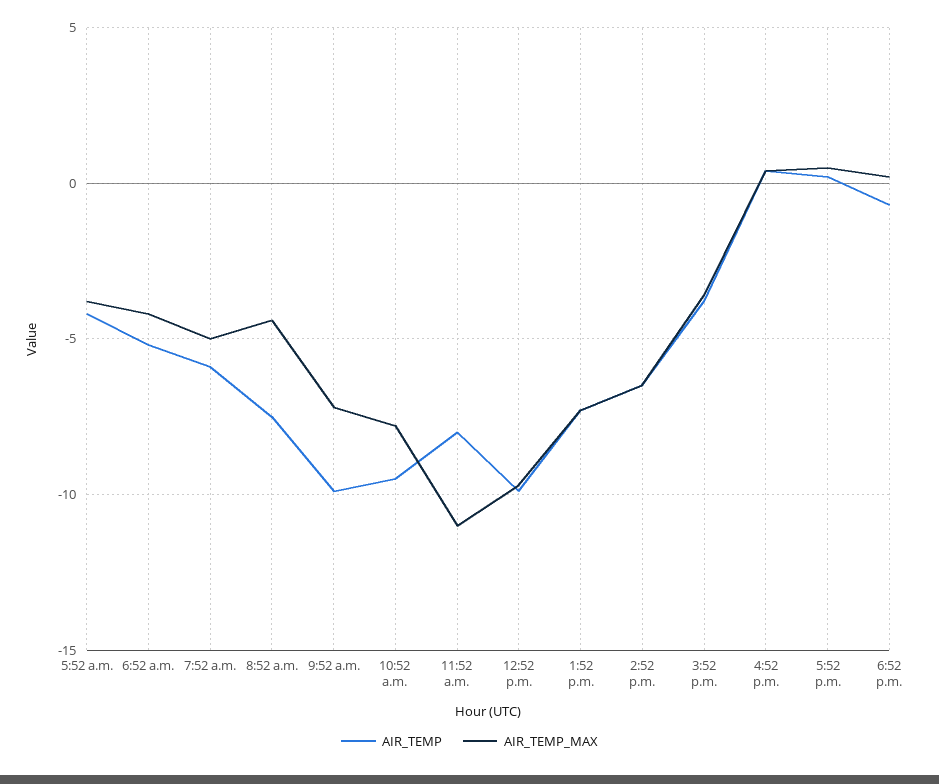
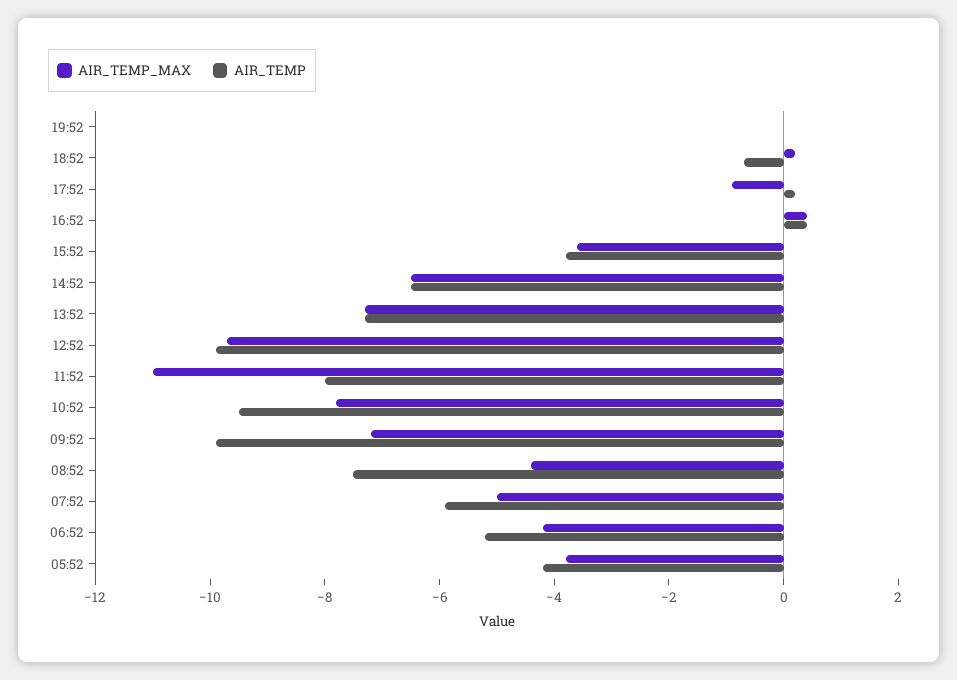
AIR_TEMP_MAX, 5:52 p.m.: 0.5 -> -1
AIR_TEMP_MAX, 19:52: none -> 0
AIR_TEMP, 19:52: none -> 0

